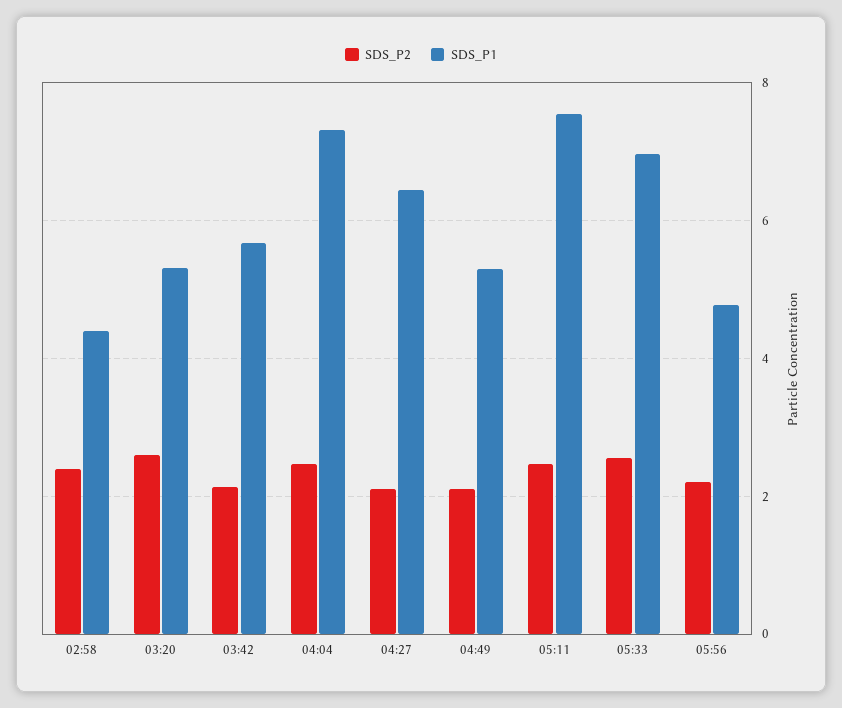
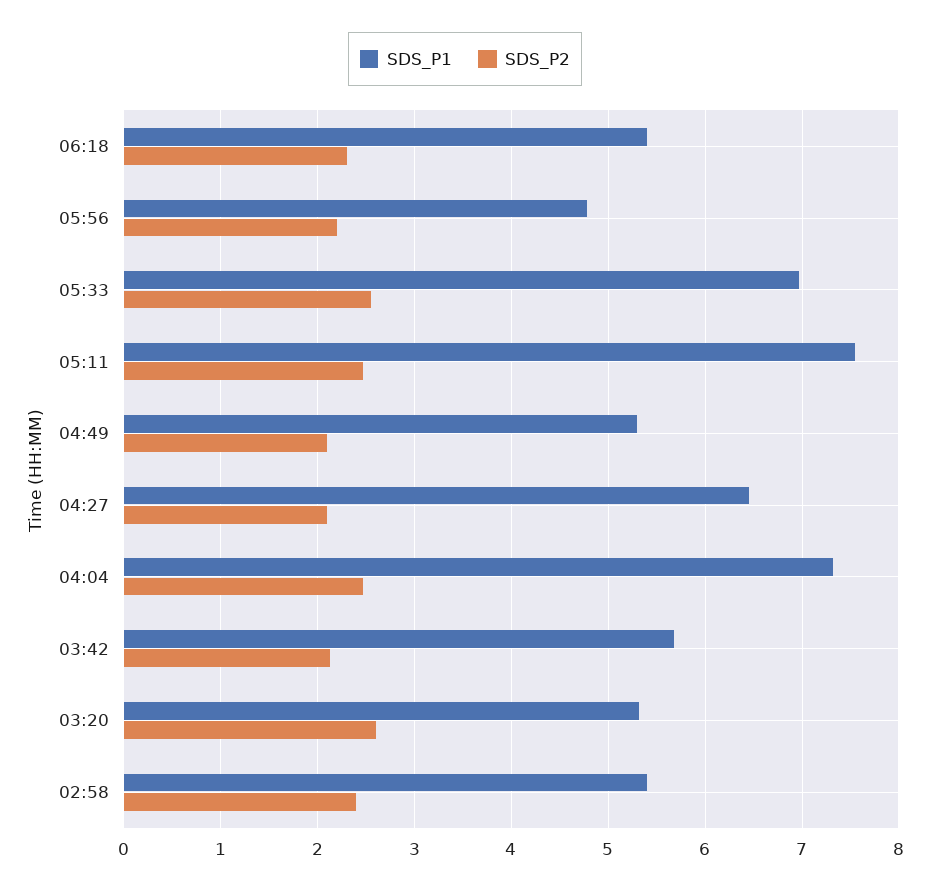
SDS_P1, 02:58: 4.4 -> 5.4
SDS_P1, 06:18: none -> 5.4
SDS_P2, 06:18: none -> 2.3

